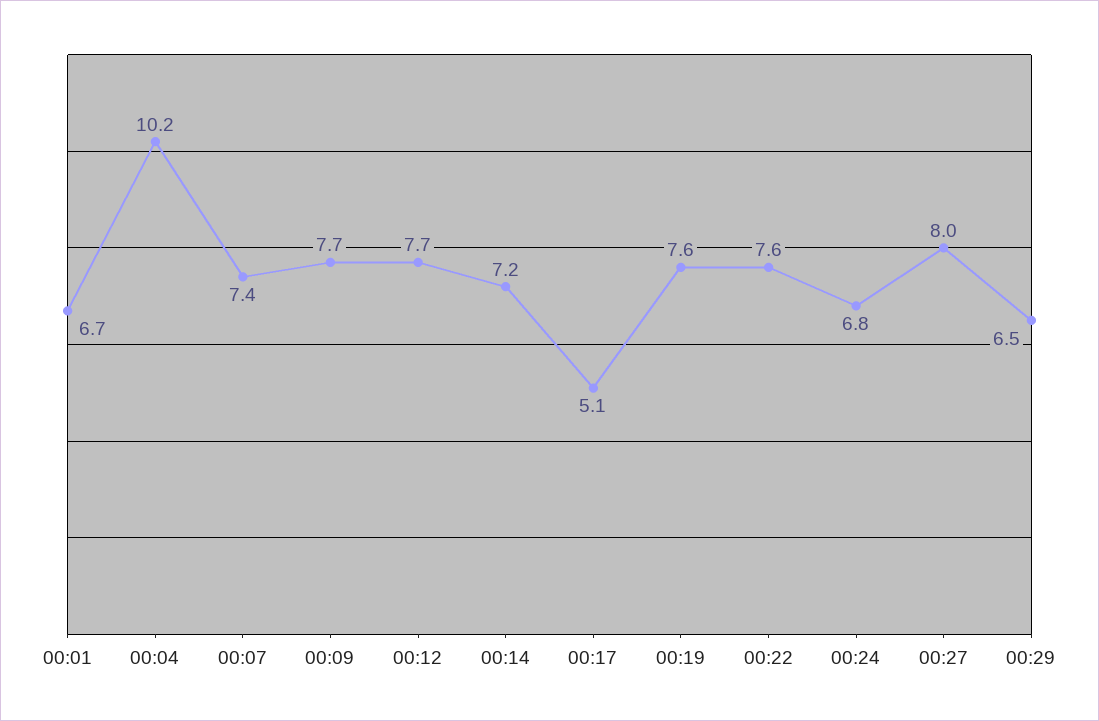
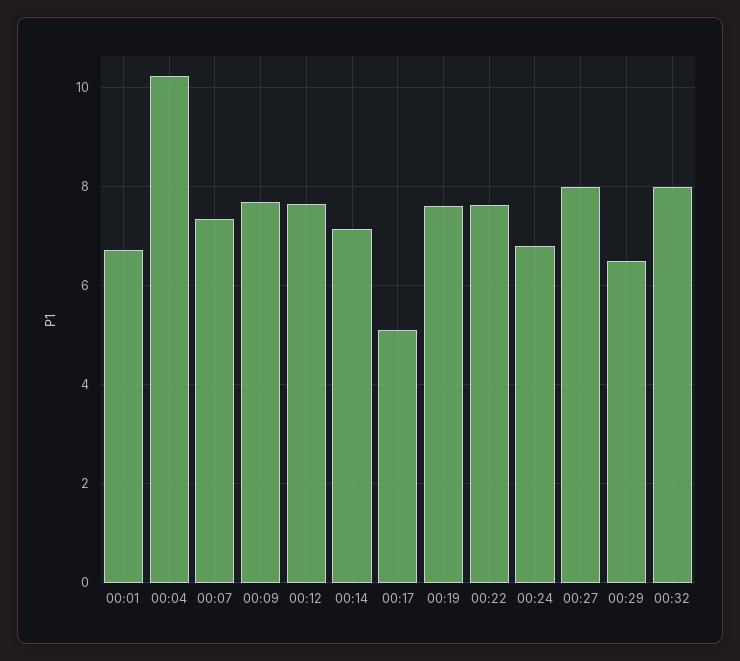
00:32: none -> 8

